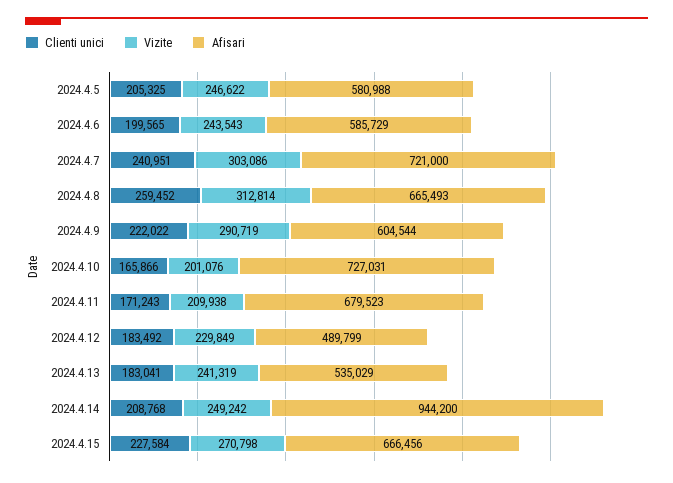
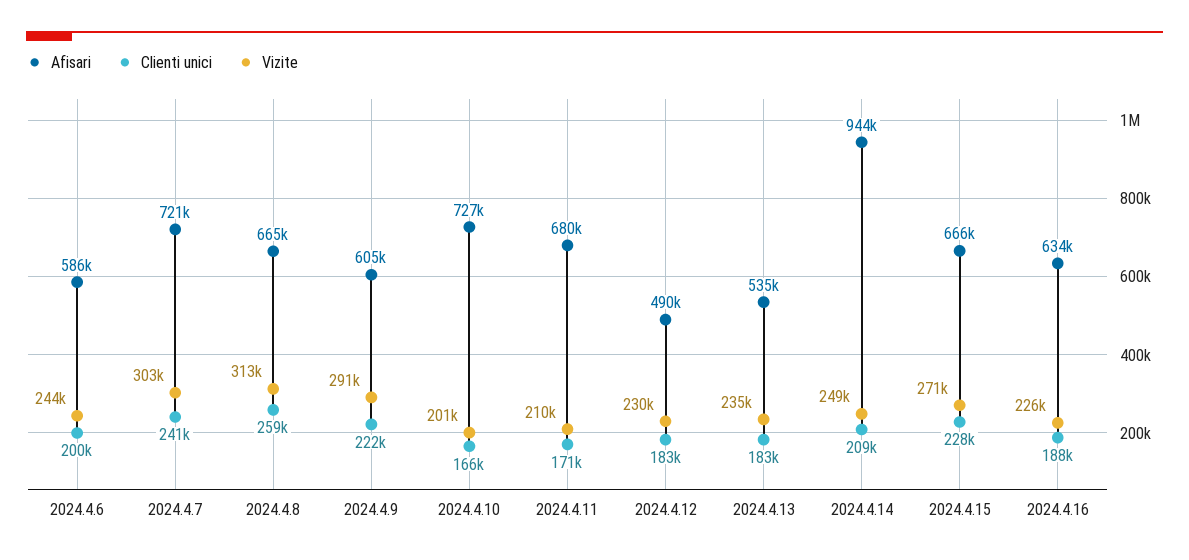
Clienti unici, 2024.4.5: 205325 -> none
Vizite, 2024.4.5: 246622 -> none
Afisari, 2024.4.5: 580988 -> none
Vizite, 2024.4.13: 241319 -> 235000
Afisari, 2024.4.16: none -> 634000
Clienti unici, 2024.4.16: none -> 188000
Vizite, 2024.4.16: none -> 226000

